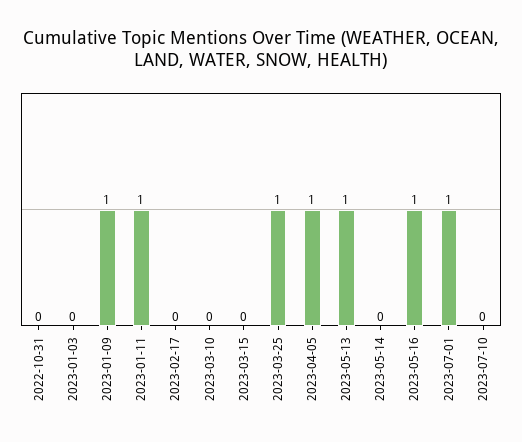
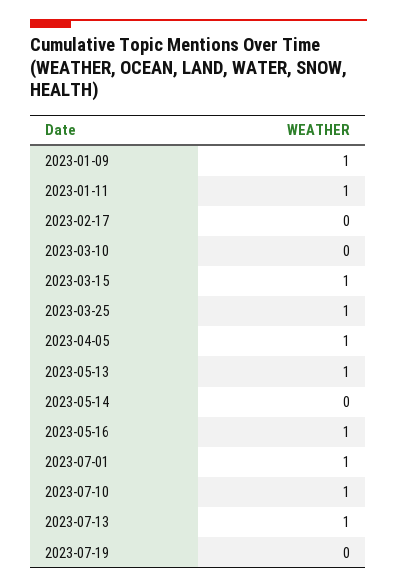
2022-10-31: 0 -> none
2023-01-03: 0 -> none
2023-03-15: 0 -> 1
2023-07-10: 0 -> 1
2023-07-13: none -> 1
2023-07-19: none -> 0

